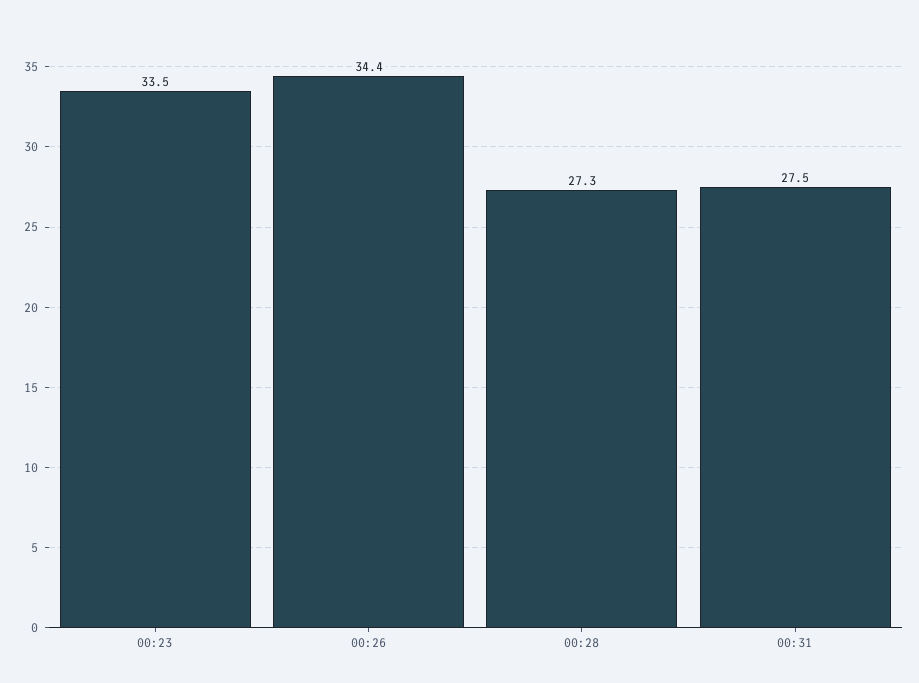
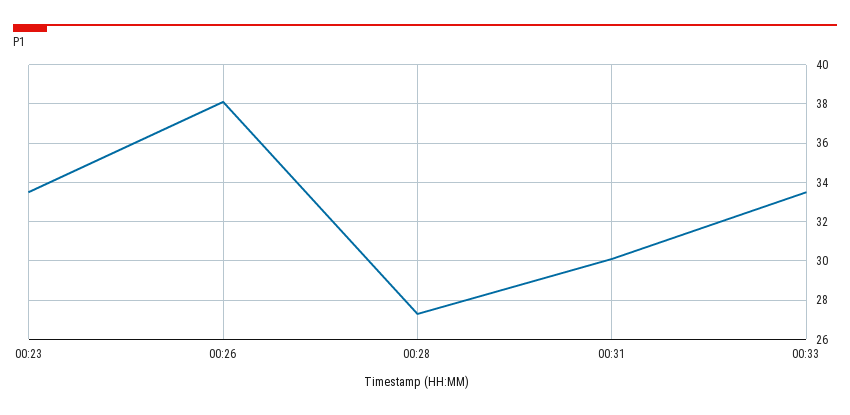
00:26: 34.4 -> 38
00:31: 27.5 -> 30
00:33: none -> 33.5

